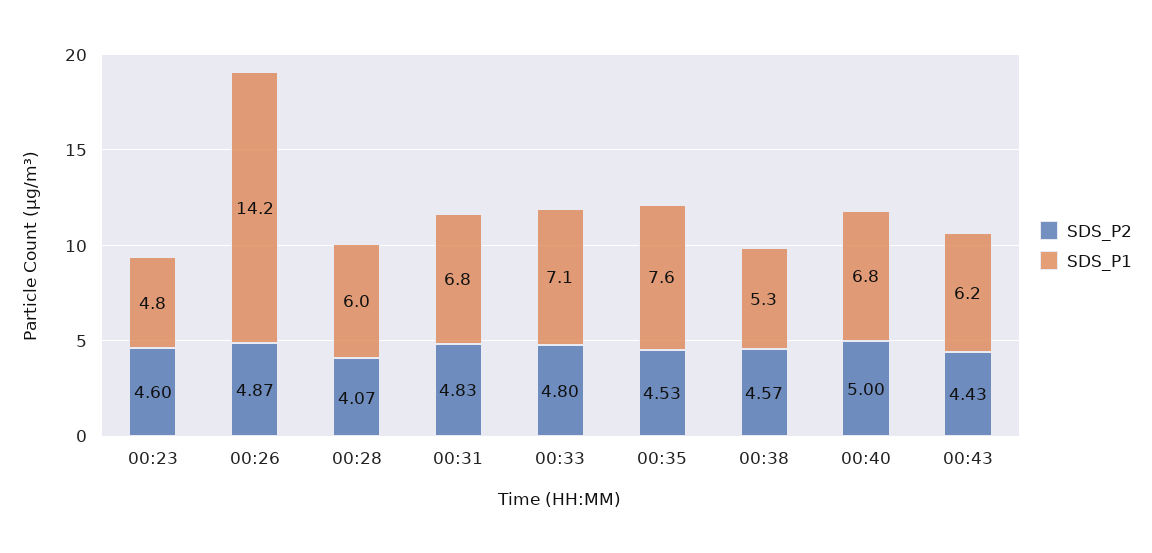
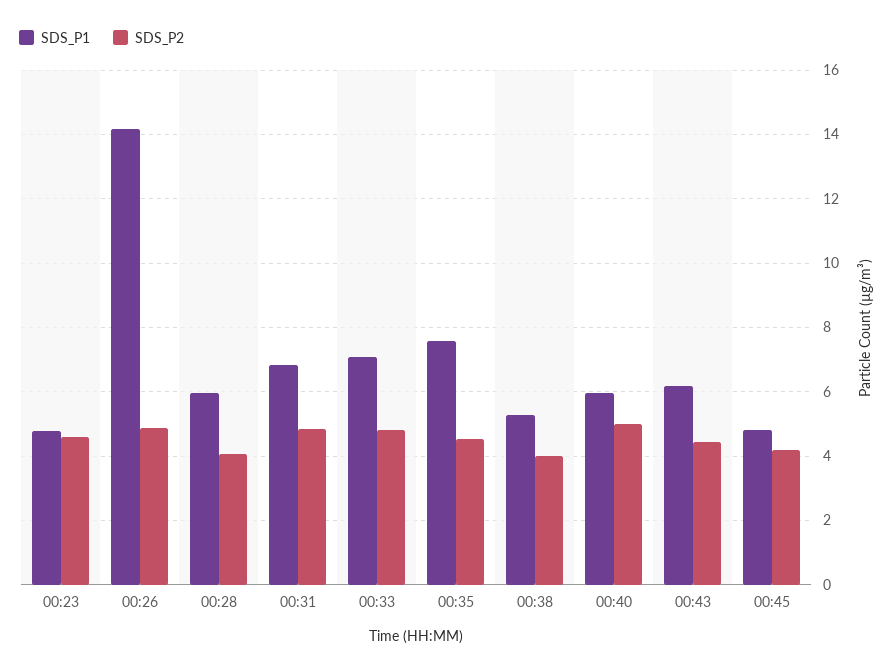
SDS_P2, 00:38: 4.57 -> 4
SDS_P1, 00:40: 6.8 -> 6
SDS_P1, 00:45: none -> 4.8
SDS_P2, 00:45: none -> 4.2

